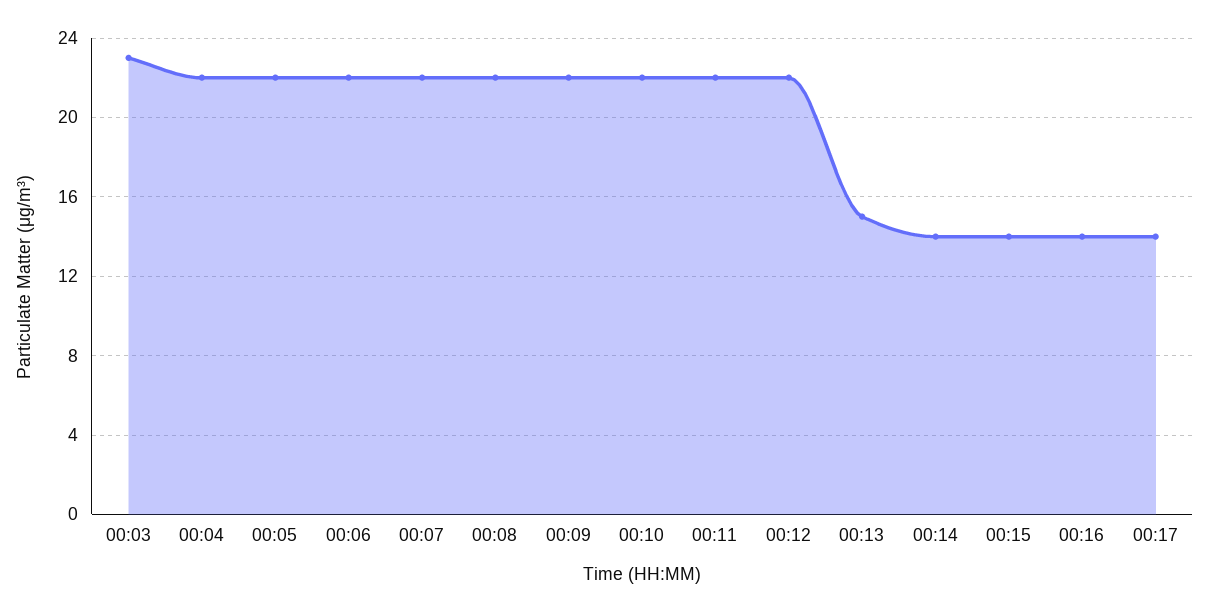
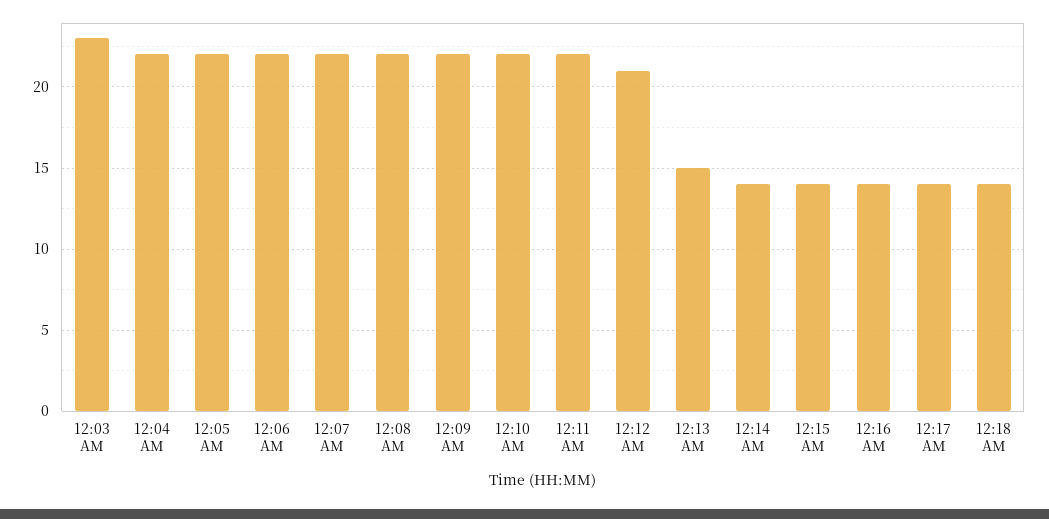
00:12: 22 -> 21
12:18 AM: none -> 14

